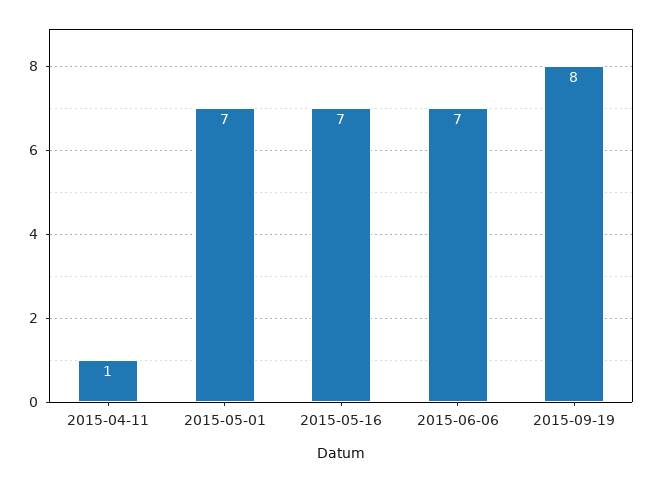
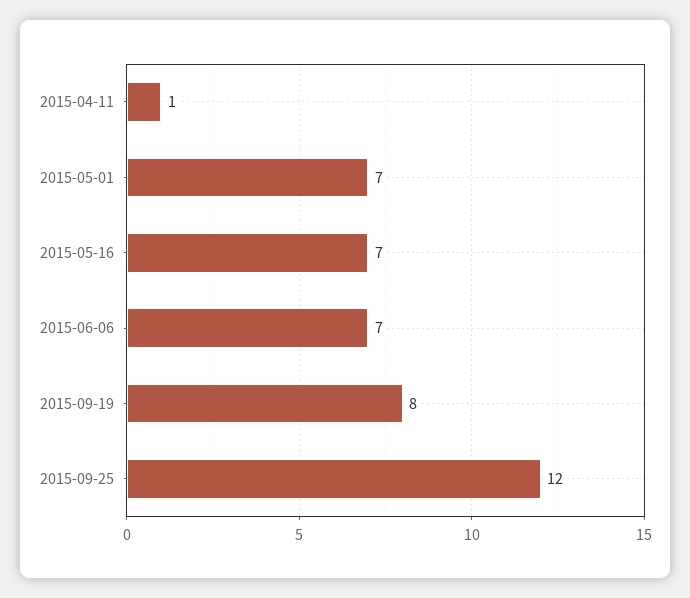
2015-09-25: none -> 12

